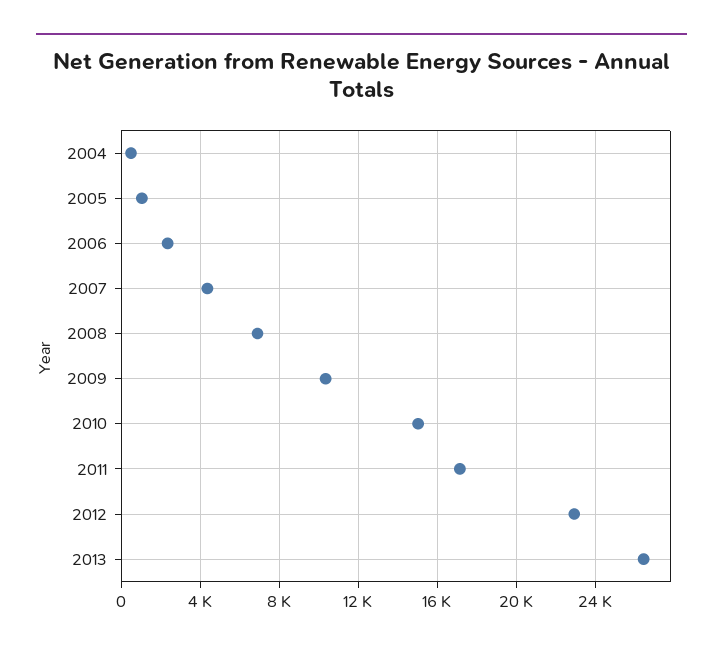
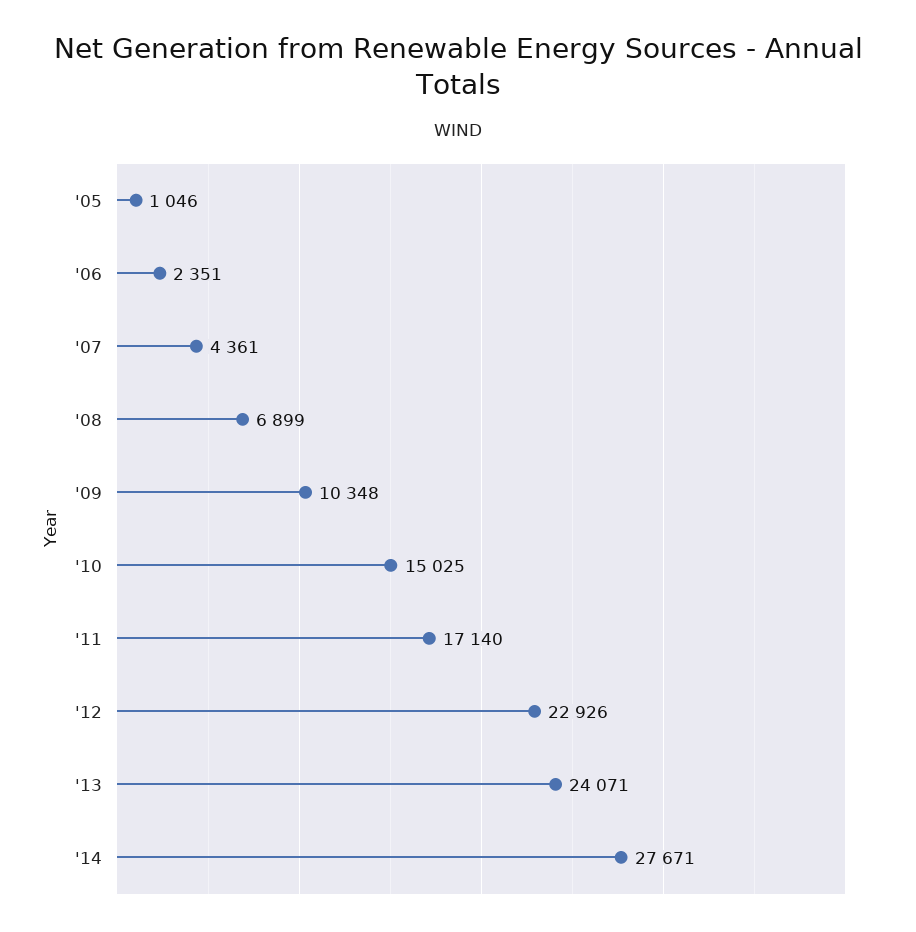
2004: 500 -> none
2013: 26500 -> 24071
'14: none -> 27671

